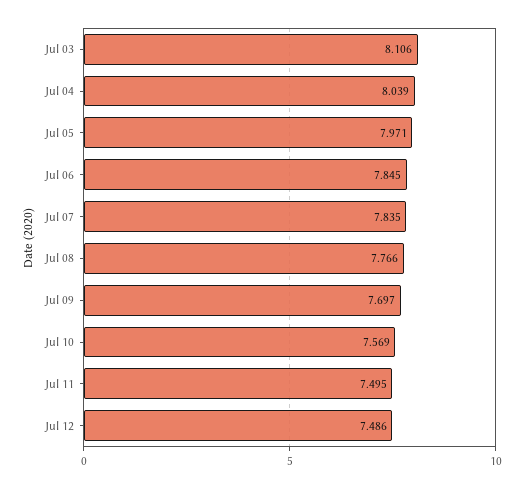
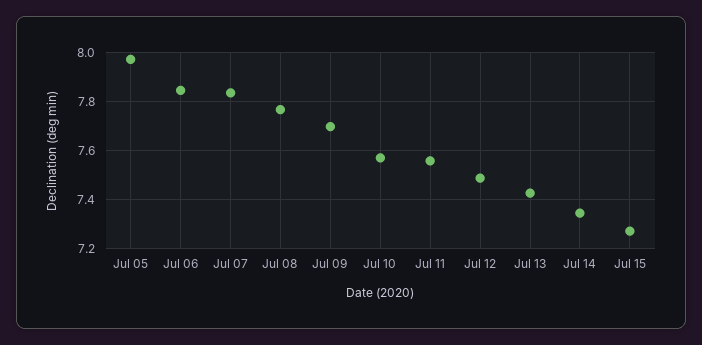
Jul 03: 8.106 -> none
Jul 04: 8.039 -> none
Jul 11: 7.495 -> 7.55
Jul 13: none -> 7.425
Jul 14: none -> 7.35
Jul 15: none -> 7.275

